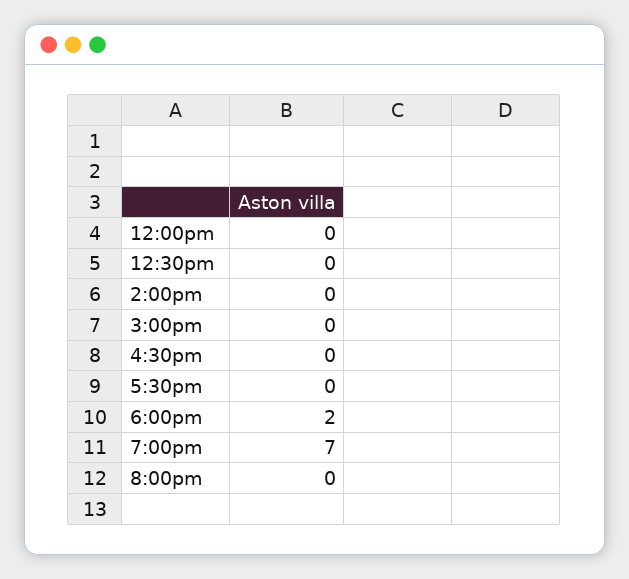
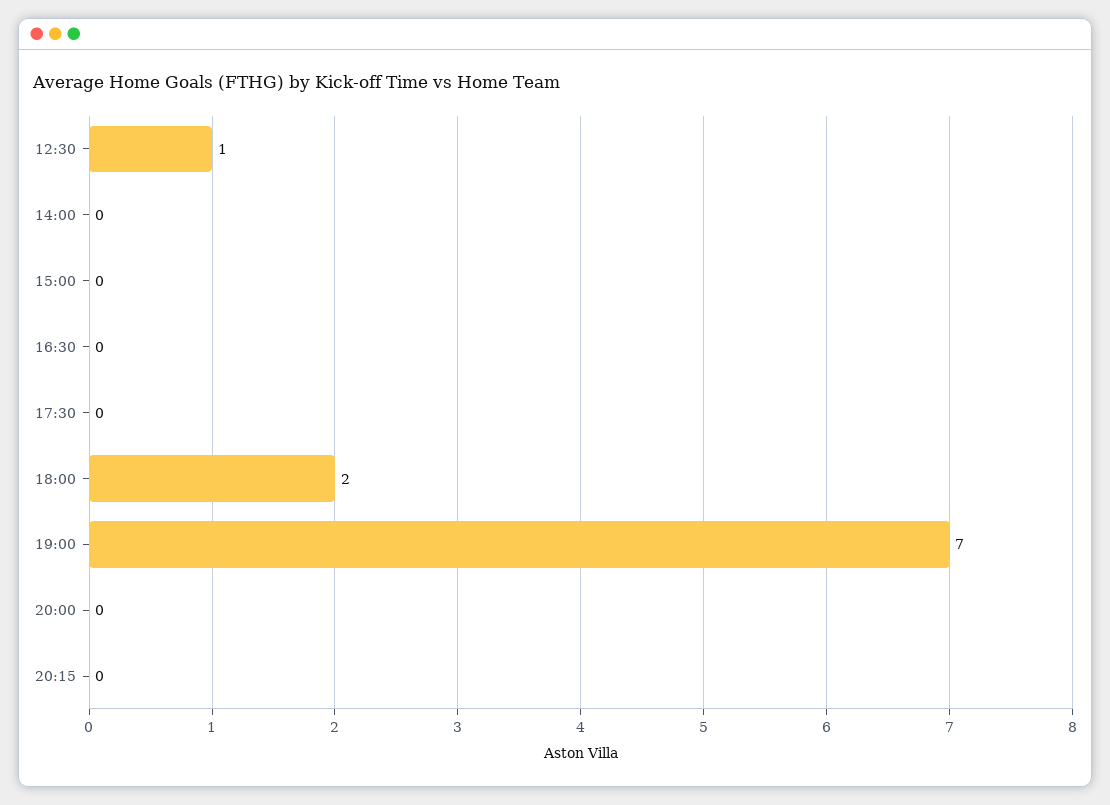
12:00pm: 0 -> none
12:30pm: 0 -> 1
20:15: none -> 0

